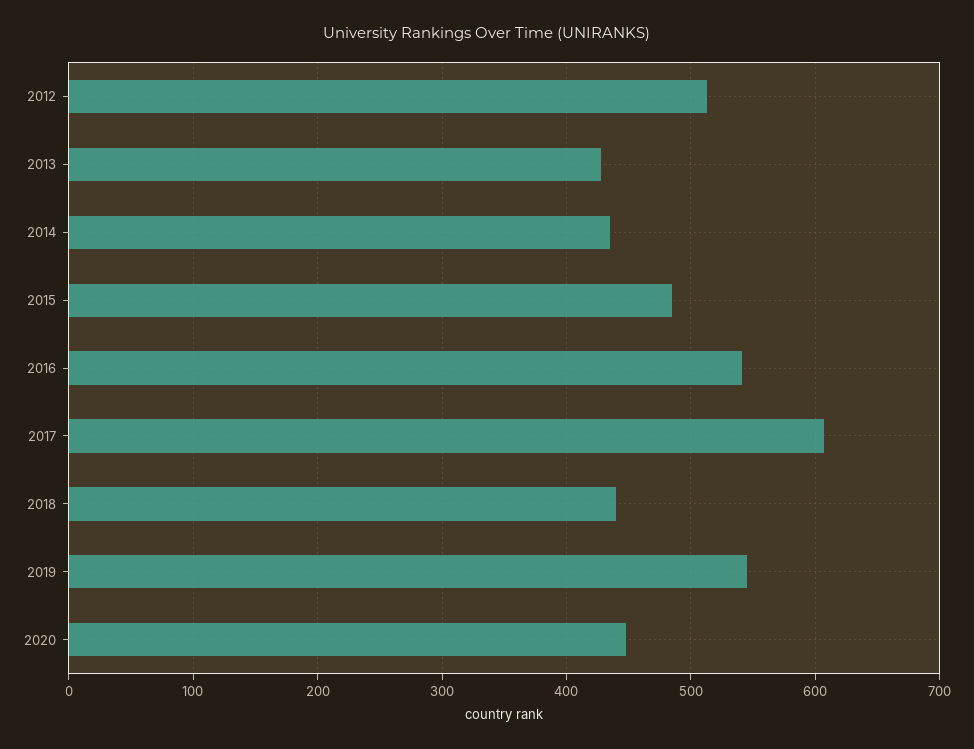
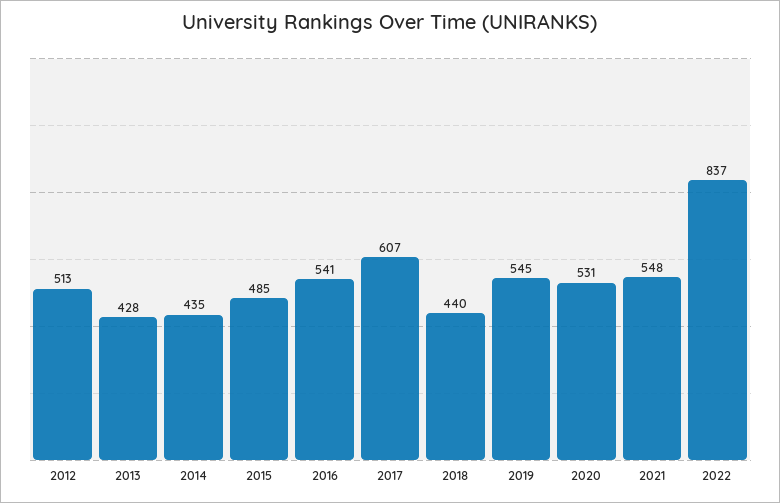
2020: 450 -> 531
2021: none -> 548
2022: none -> 837

